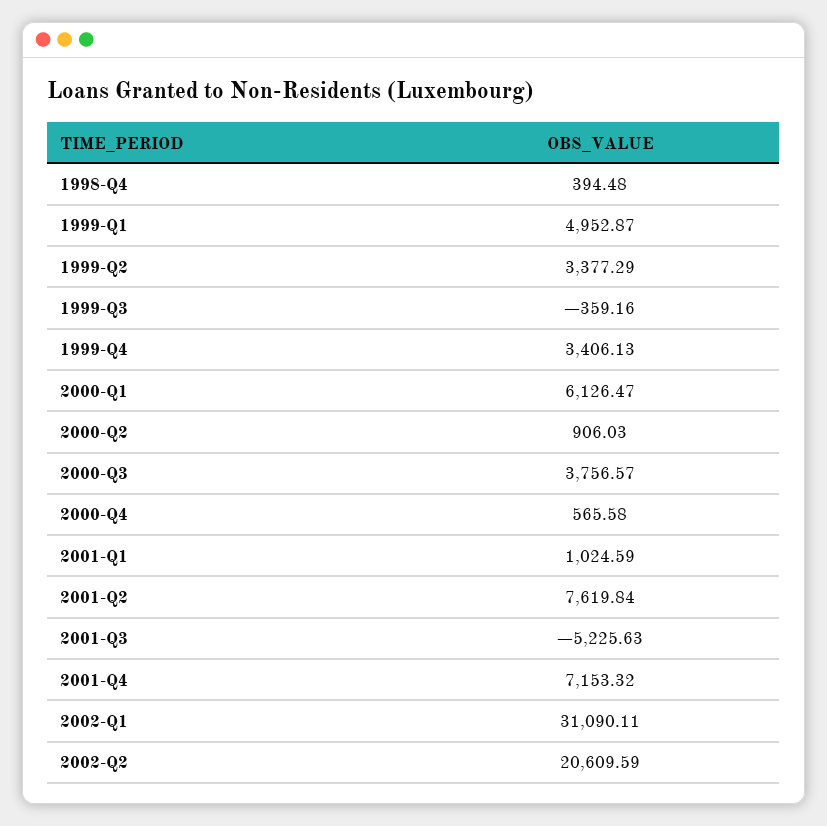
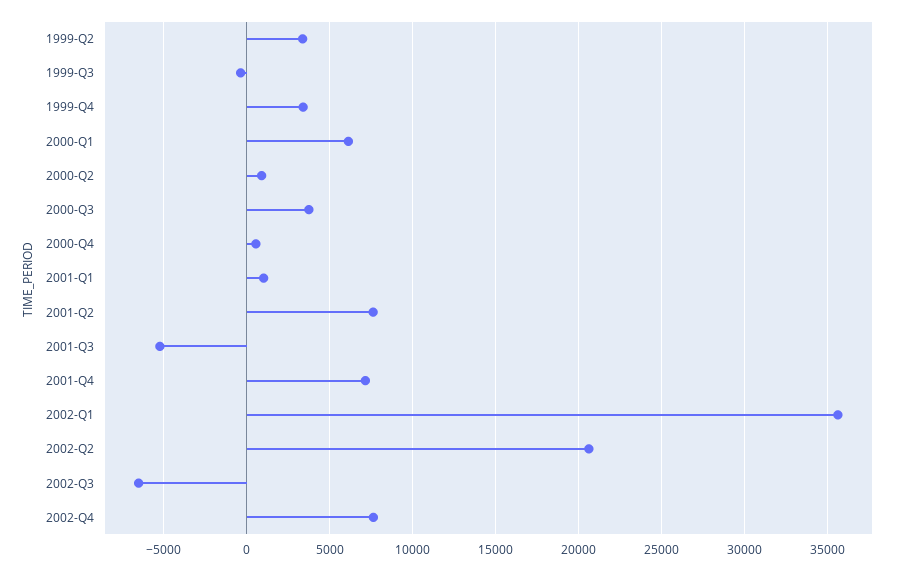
1998-Q4: 394.48 -> none
1999-Q1: 4952.87 -> none
2002-Q1: 31090.11 -> 35500
2002-Q3: none -> -6500
2002-Q4: none -> 7500

